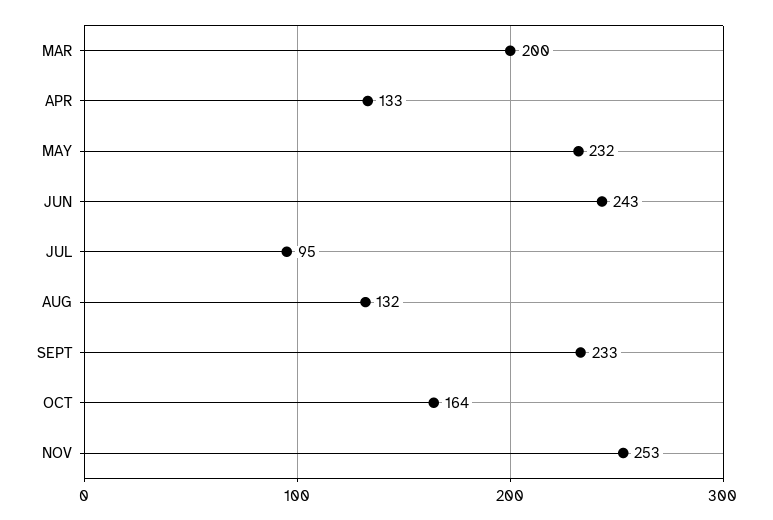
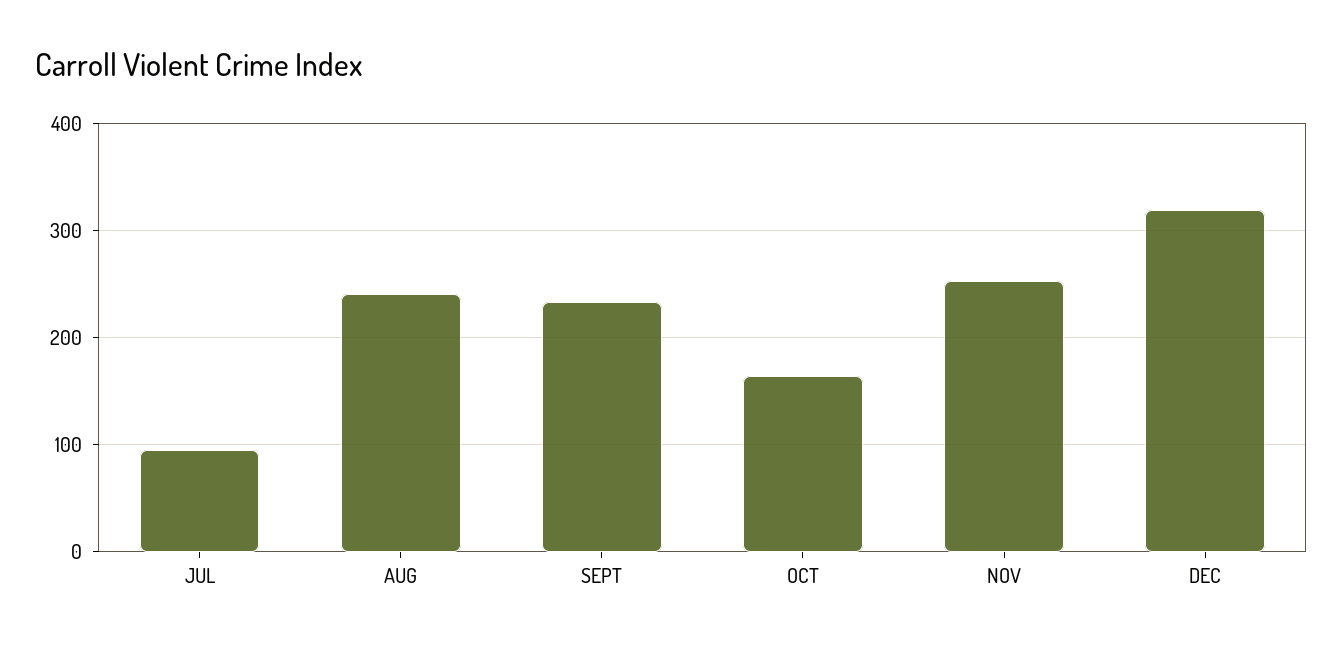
MAR: 200 -> none
APR: 133 -> none
MAY: 232 -> none
JUN: 243 -> none
AUG: 132 -> 240
DEC: none -> 320

